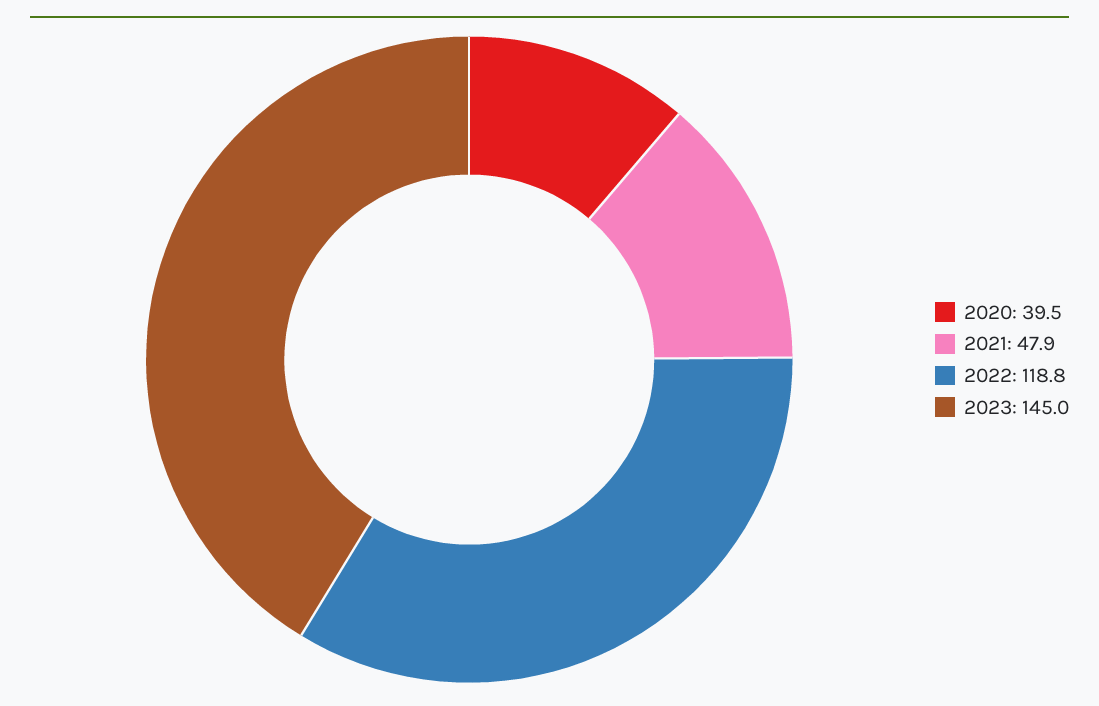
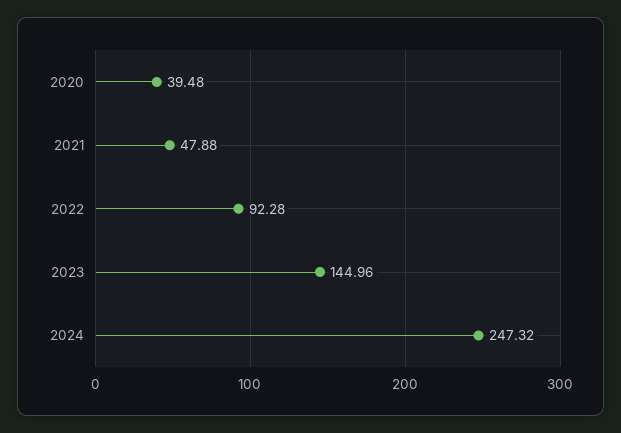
2022: 118.8 -> 92.28
2024: none -> 247.32

